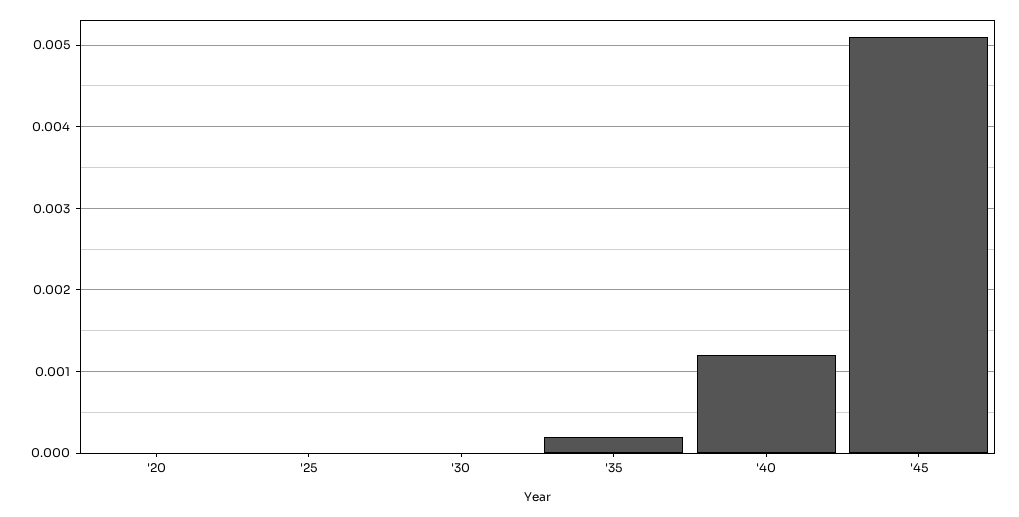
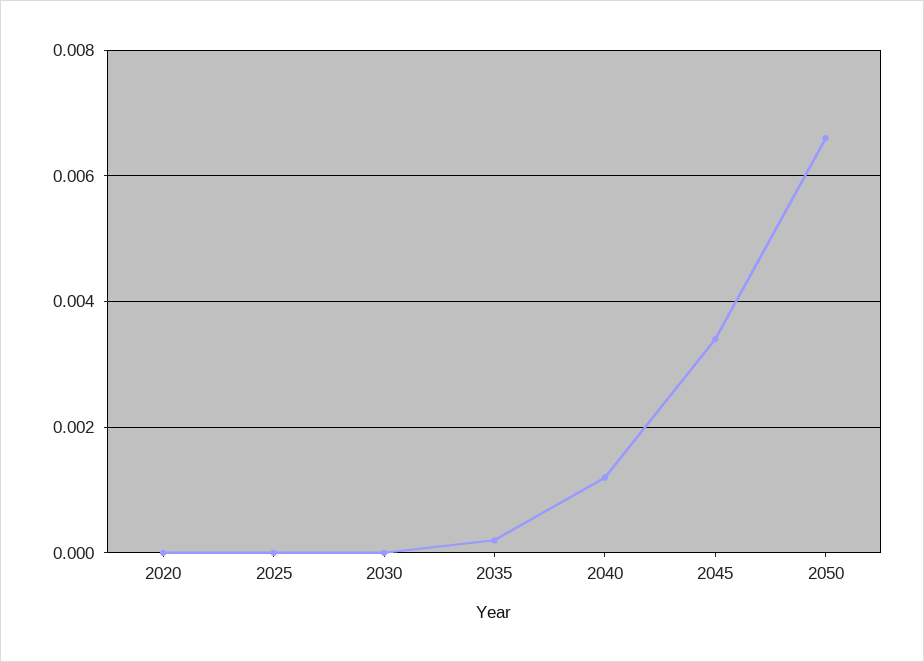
'45: 0.0051 -> 0.0035
2050: none -> 0.0065

